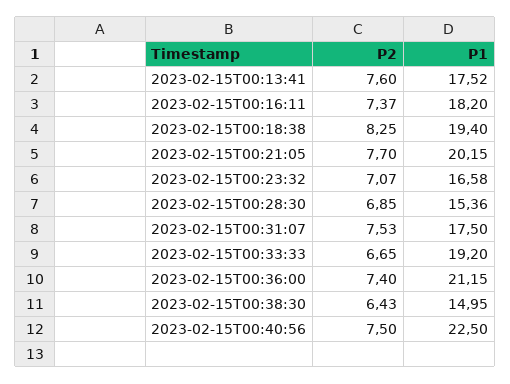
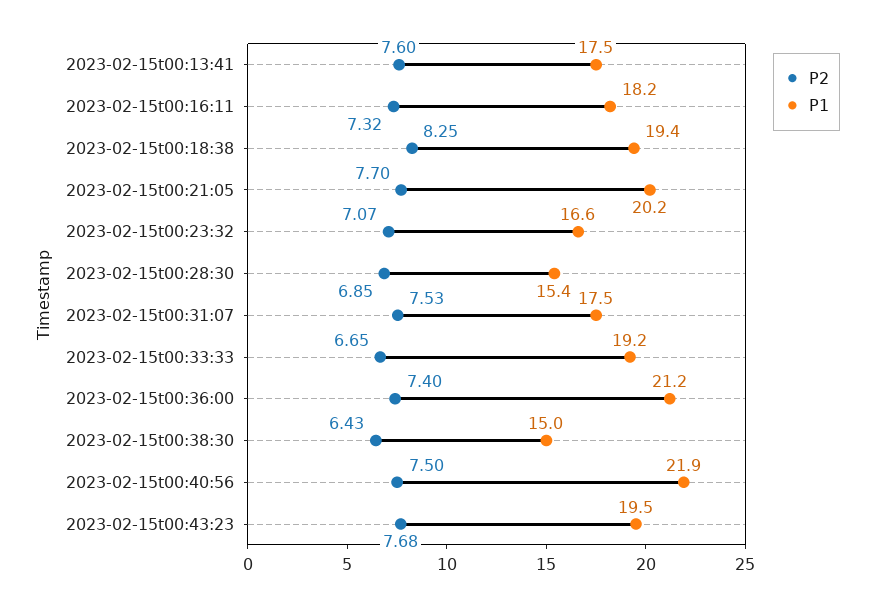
P2, 2023-02-15T00:16:11: 7.37 -> 7.32
P1, 2023-02-15T00:40:56: 22.5 -> 21.9
P2, 2023-02-15t00:43:23: none -> 7.68
P1, 2023-02-15t00:43:23: none -> 19.5

